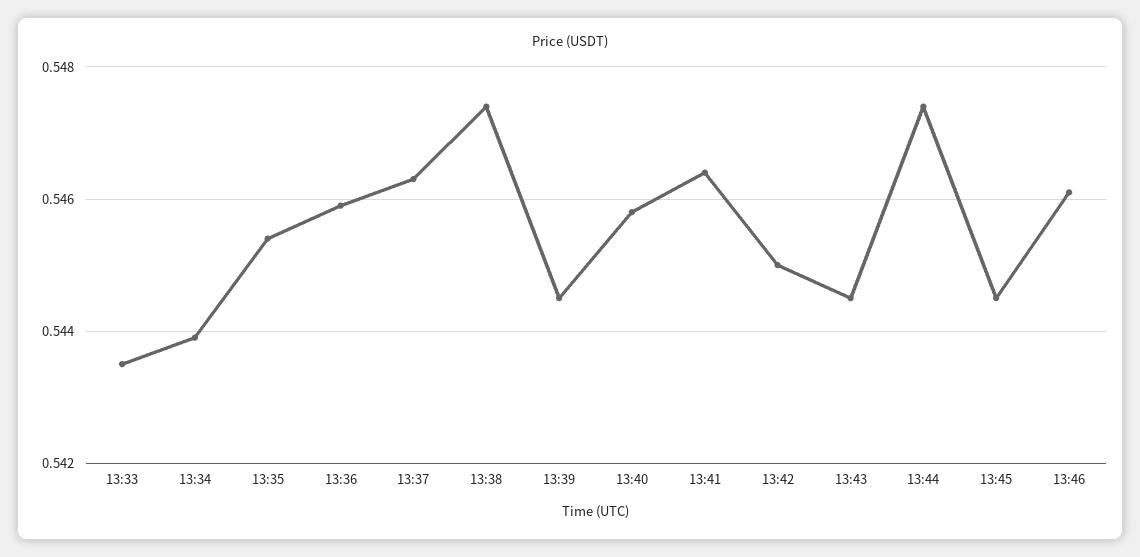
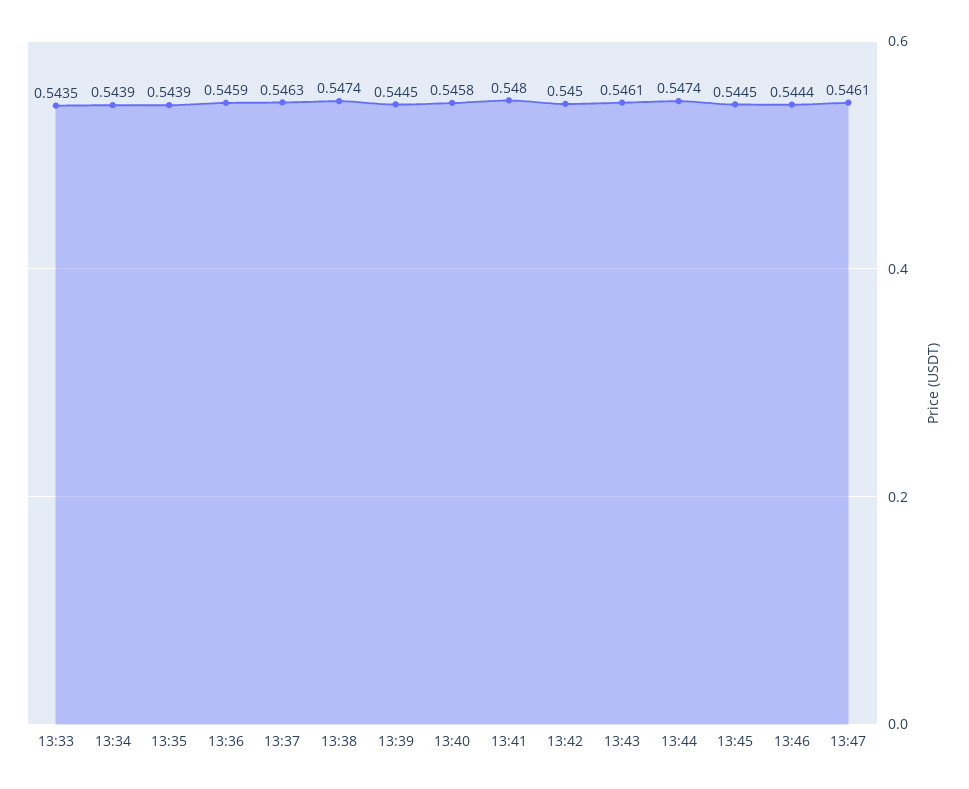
13:35: 0.5455 -> 0.5439
13:41: 0.5465 -> 0.548
13:43: 0.5445 -> 0.5461
13:46: 0.546 -> 0.5444
13:47: none -> 0.5461

